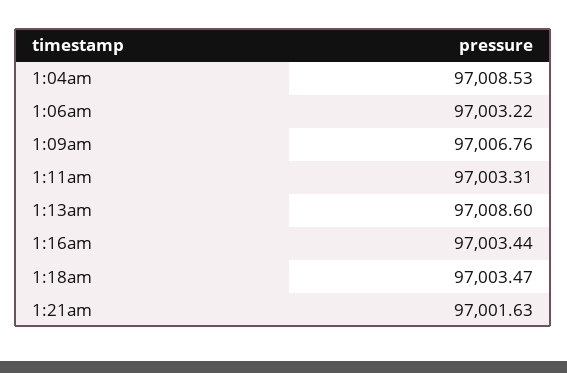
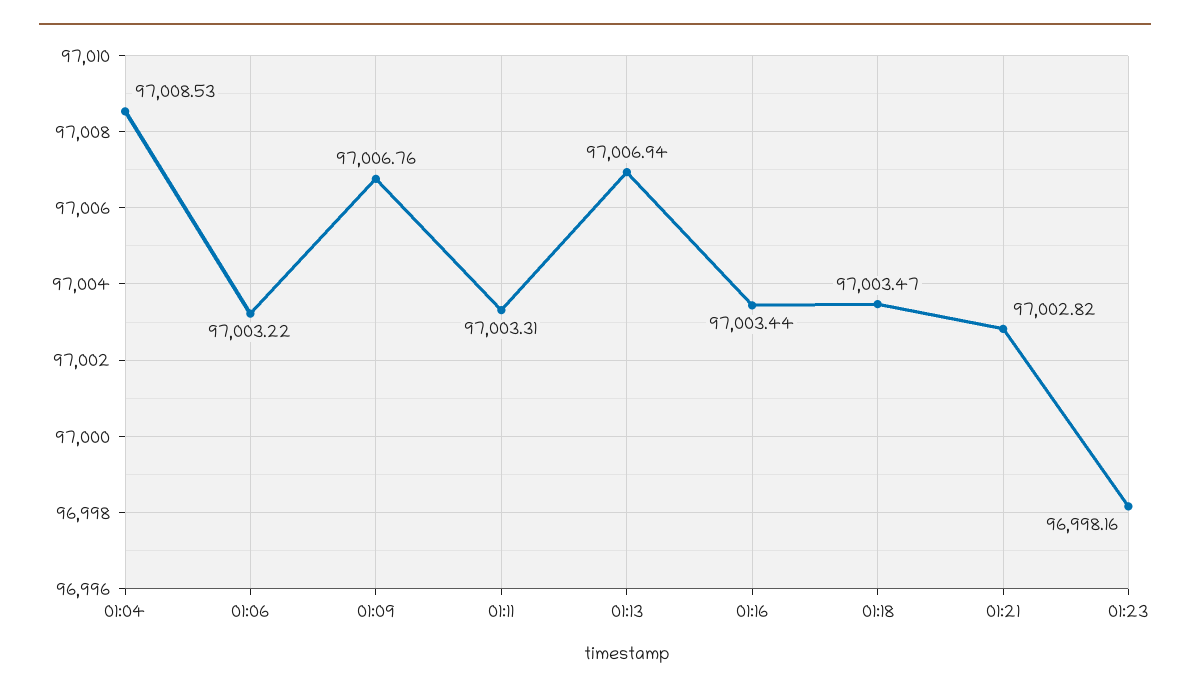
1:13am: 97008.6 -> 97006.94
1:21am: 97001.63 -> 97002.82
01:23: none -> 96998.16

